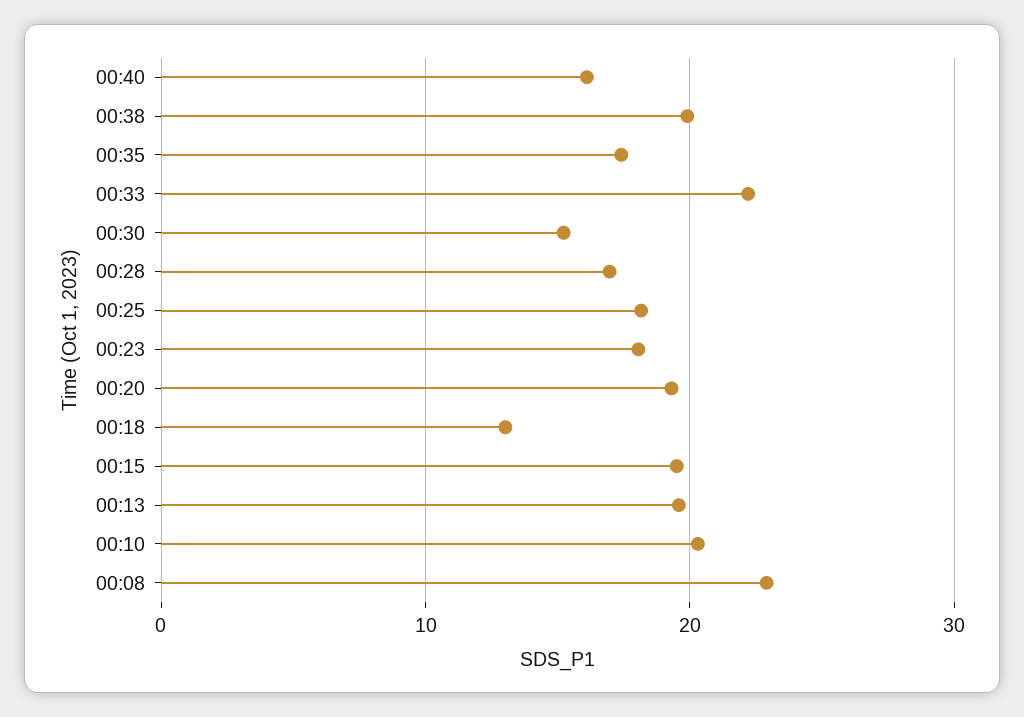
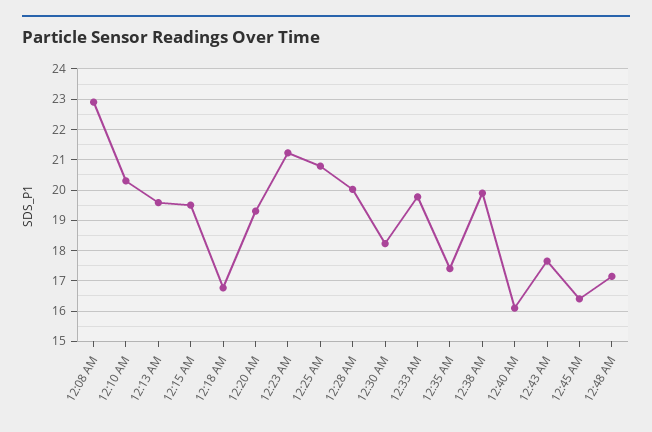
00:33: 22 -> 19.8
00:30: 15 -> 18.2
00:28: 17 -> 20
00:25: 18 -> 20.8
00:23: 18 -> 21.2
00:18: 13 -> 16.8
12:43 AM: none -> 17.6
12:45 AM: none -> 16.4
12:48 AM: none -> 17.2

